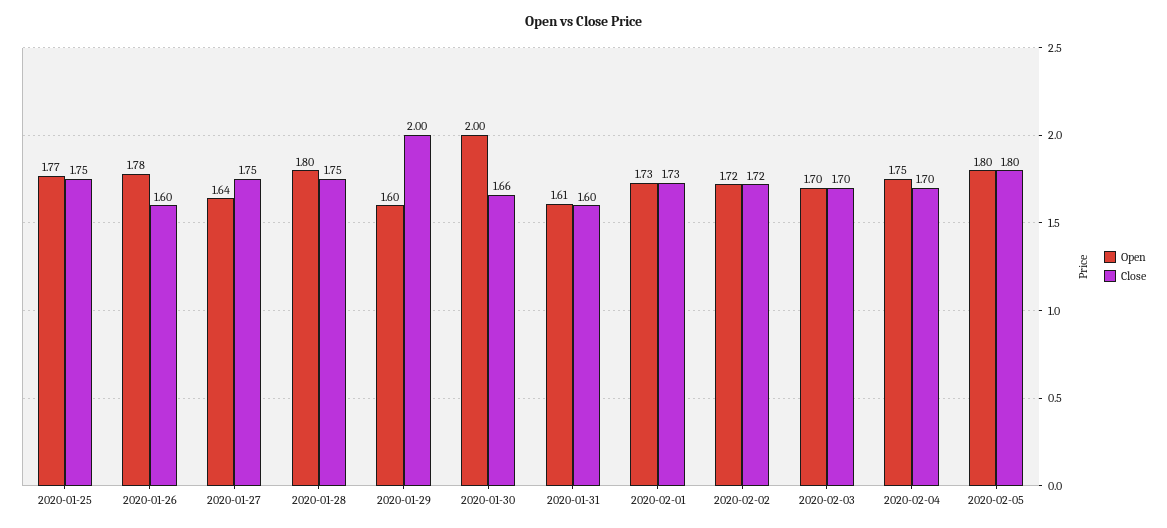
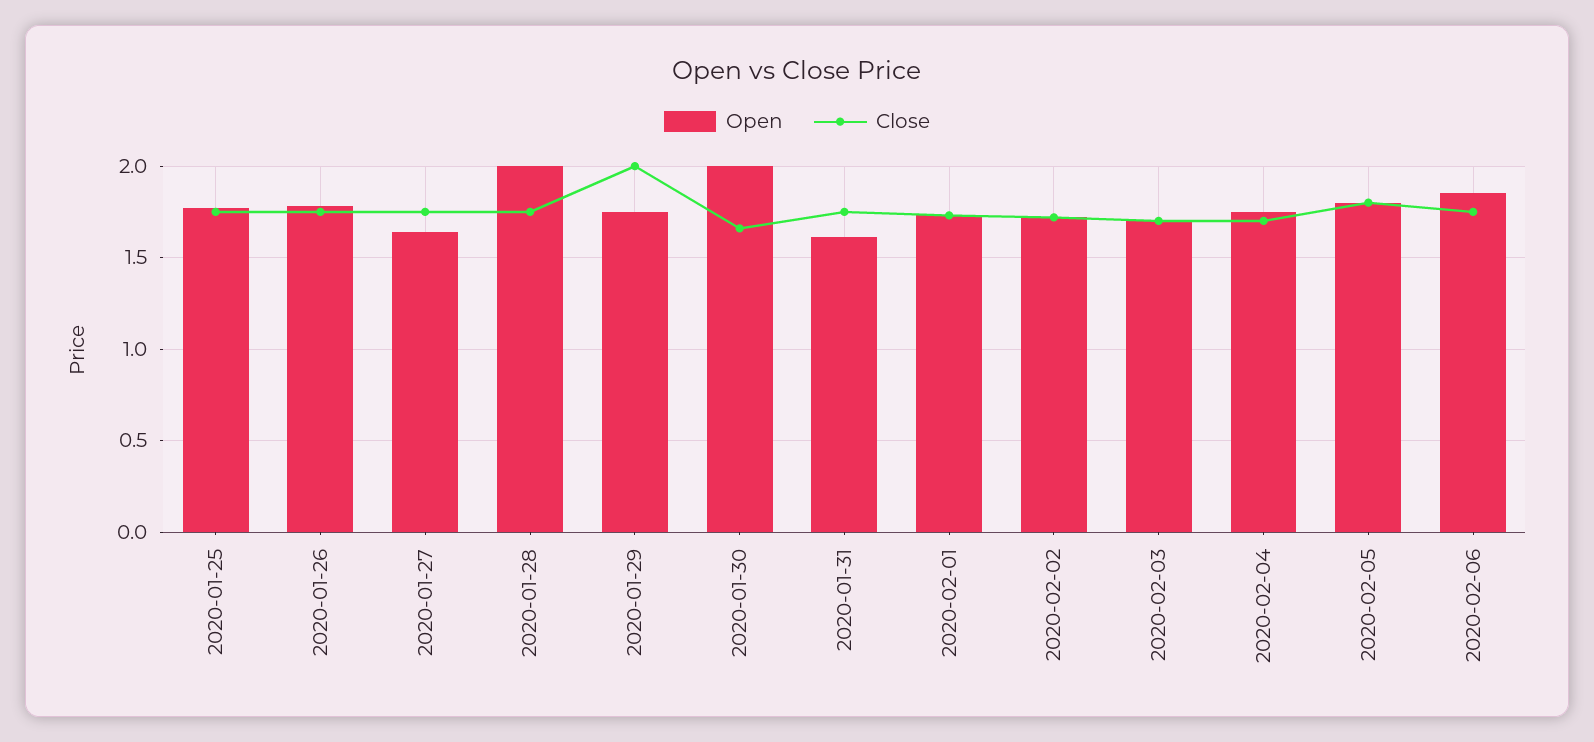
Close, 2020-01-26: 1.6 -> 1.75
Open, 2020-01-28: 1.8 -> 2
Open, 2020-01-29: 1.6 -> 1.75
Close, 2020-01-31: 1.6 -> 1.75
Open, 2020-02-06: none -> 1.85
Close, 2020-02-06: none -> 1.75

